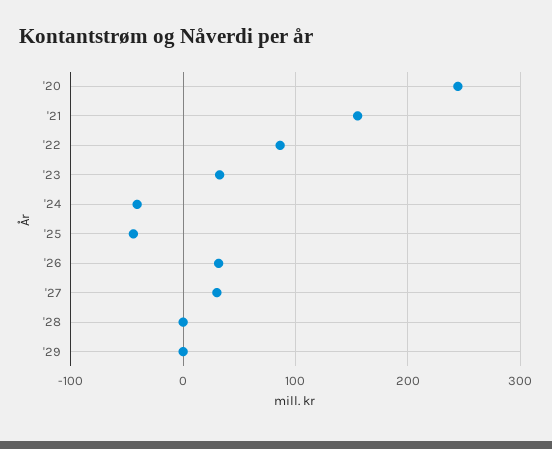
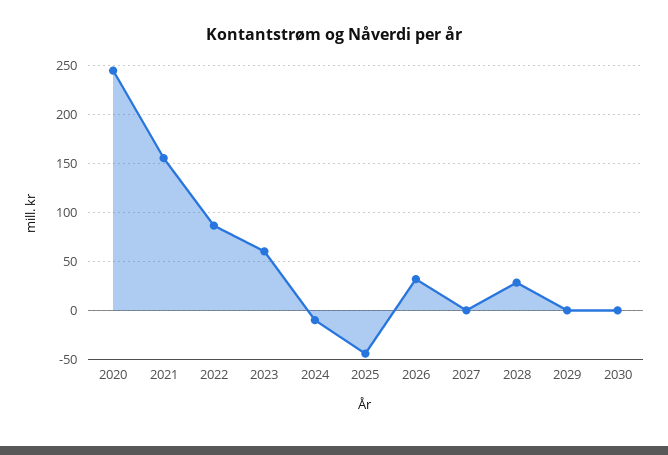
'23: 30 -> 60
'24: -40 -> -10
'27: 30 -> 0
'28: 0 -> 30
2030: none -> 0

